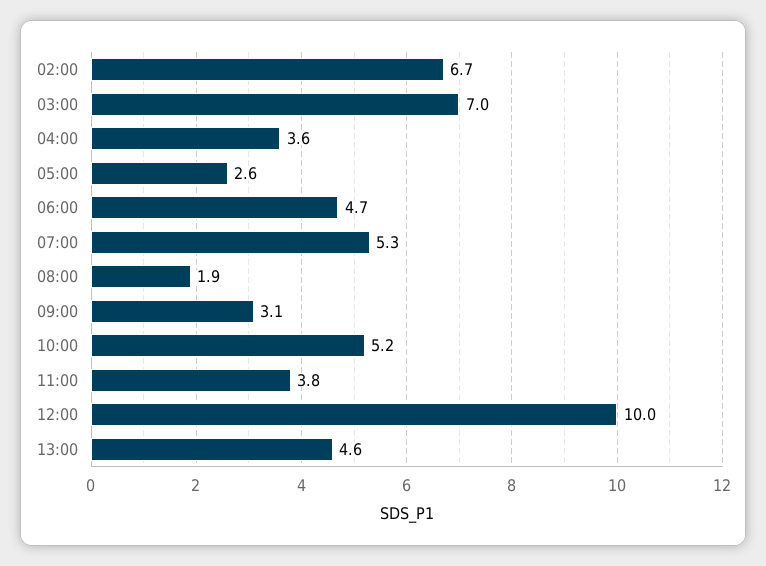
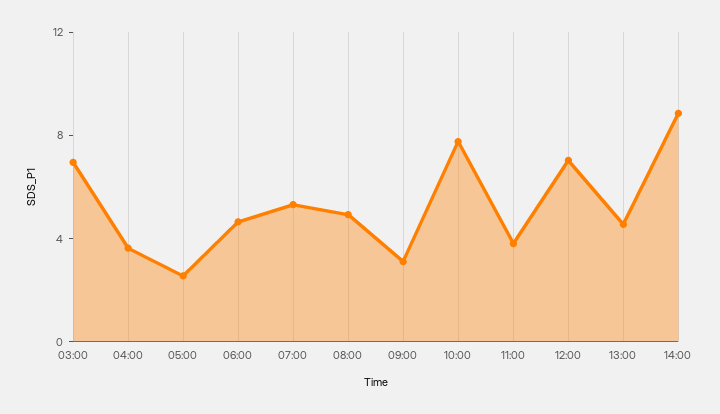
02:00: 6.7 -> none
08:00: 1.9 -> 5
10:00: 5.2 -> 8
12:00: 10 -> 7
14:00: none -> 9

